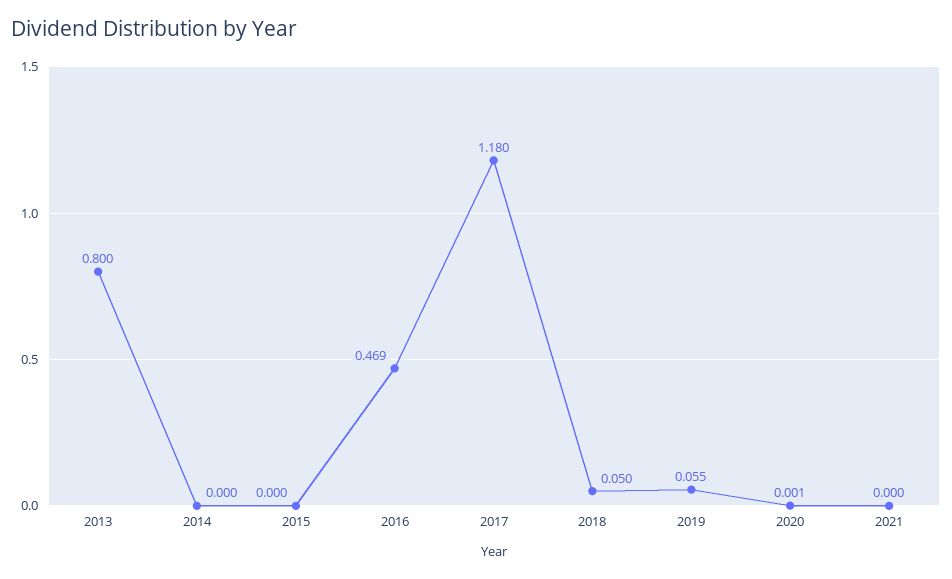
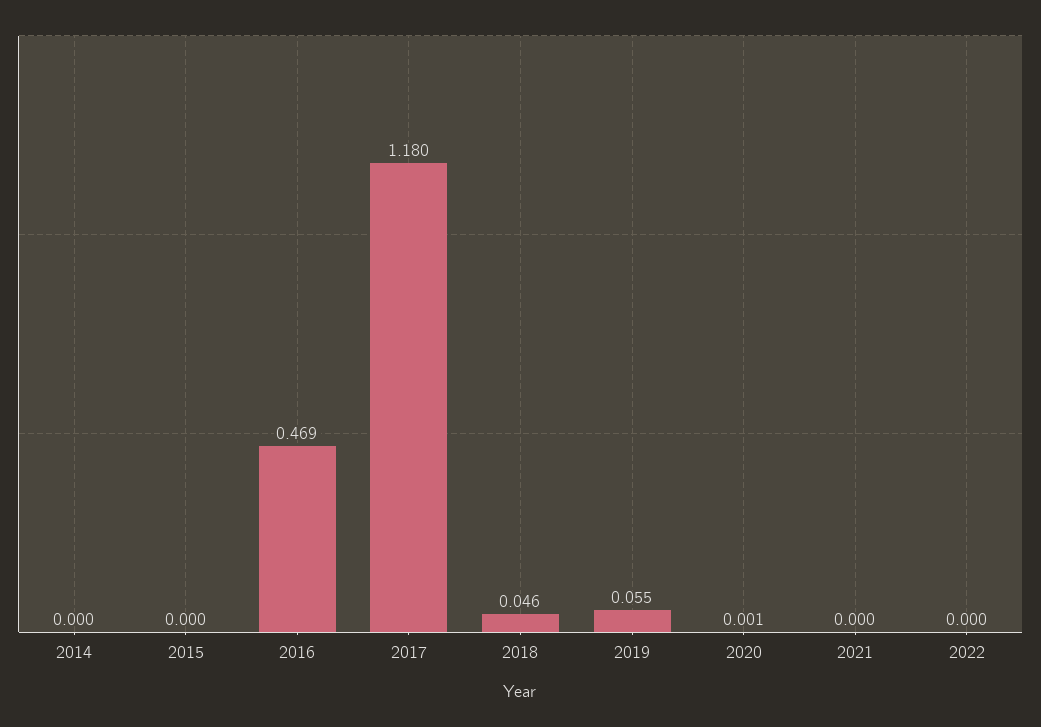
2013: 0.8 -> none
2018: 0.05 -> 0.046
2022: none -> 0

